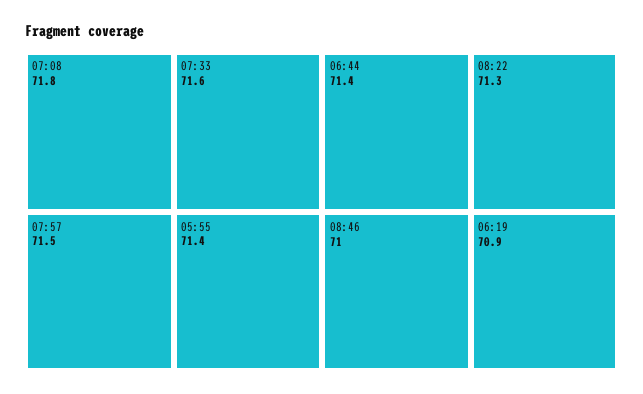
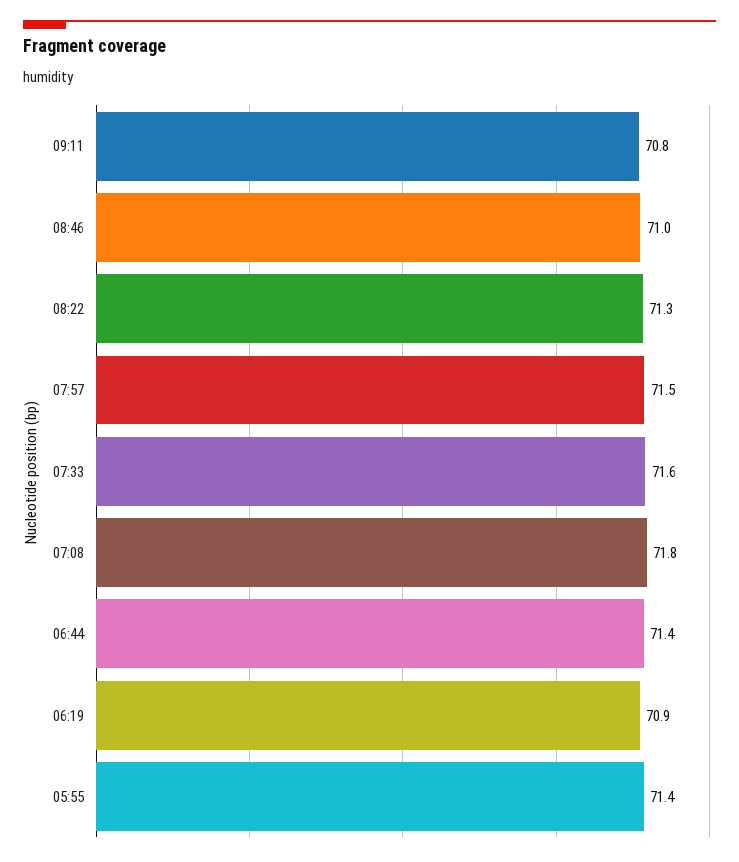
09:11: none -> 70.8

